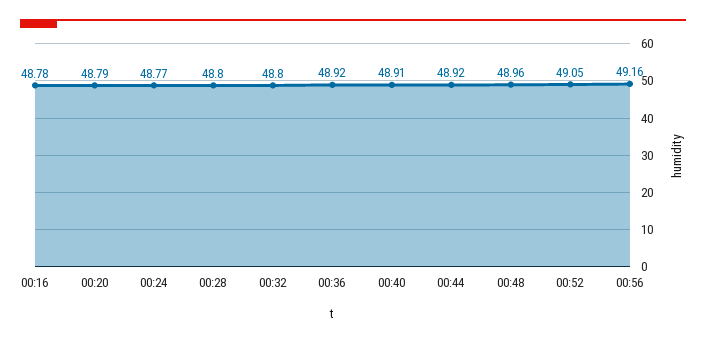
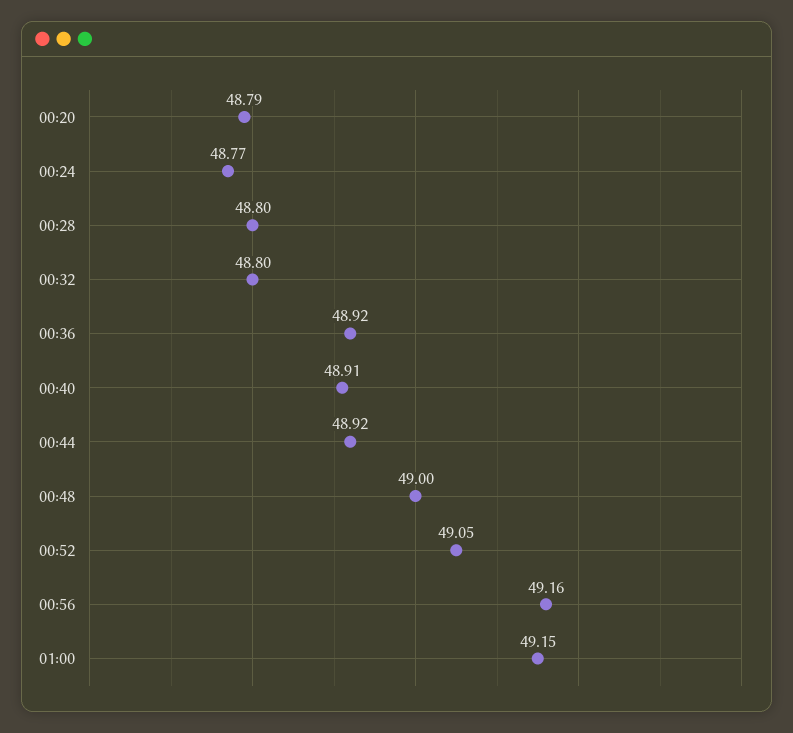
00:16: 48.78 -> none
00:48: 48.96 -> 49
01:00: none -> 49.15

